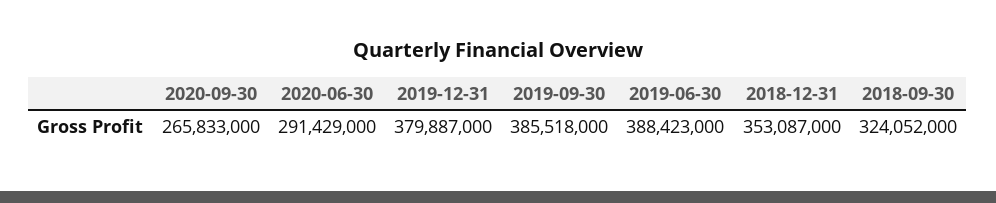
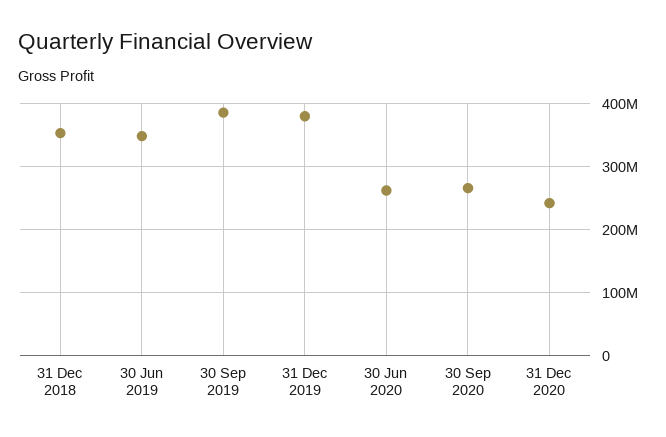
2020-06-30: 291429000 -> 260000000
2019-06-30: 388423000 -> 350000000
2018-09-30: 324052000 -> none
31 Dec 2020: none -> 240000000

